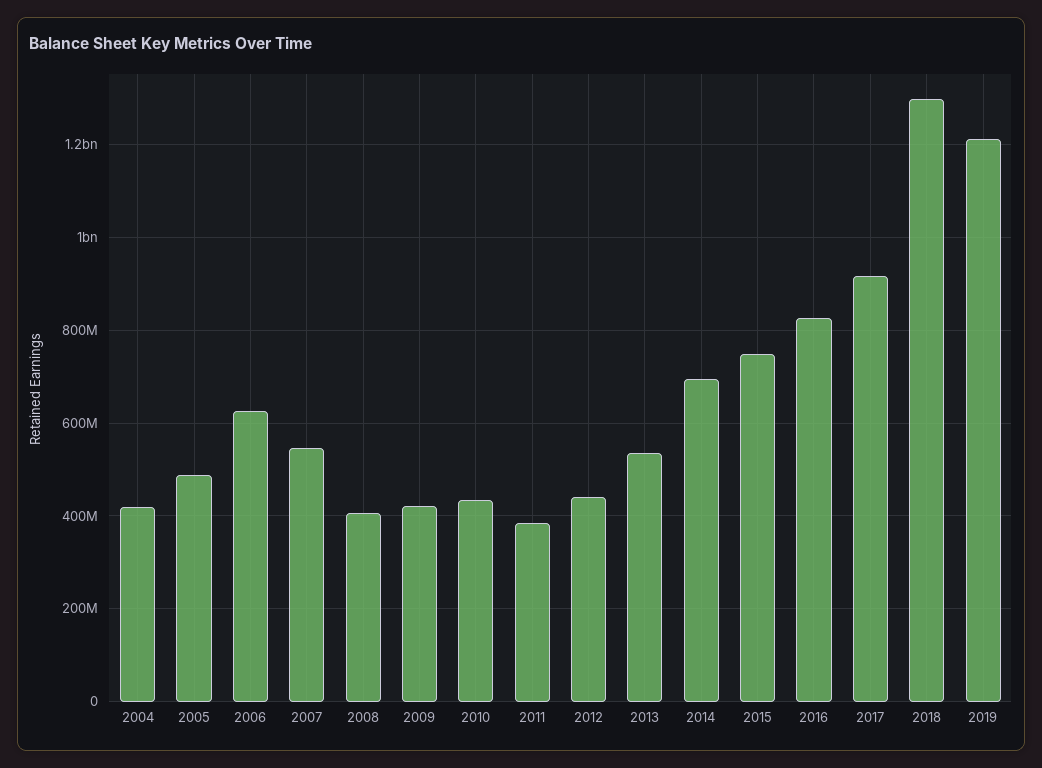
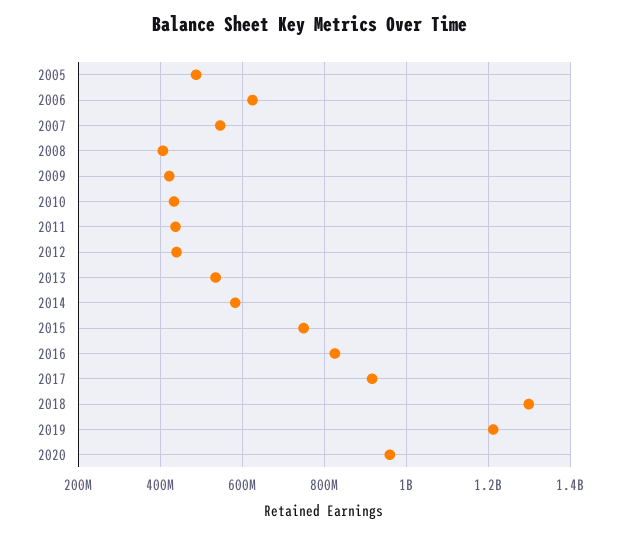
2004: 420000000 -> none
2011: 380000000 -> 440000000
2014: 700000000 -> 580000000
2020: none -> 960000000

